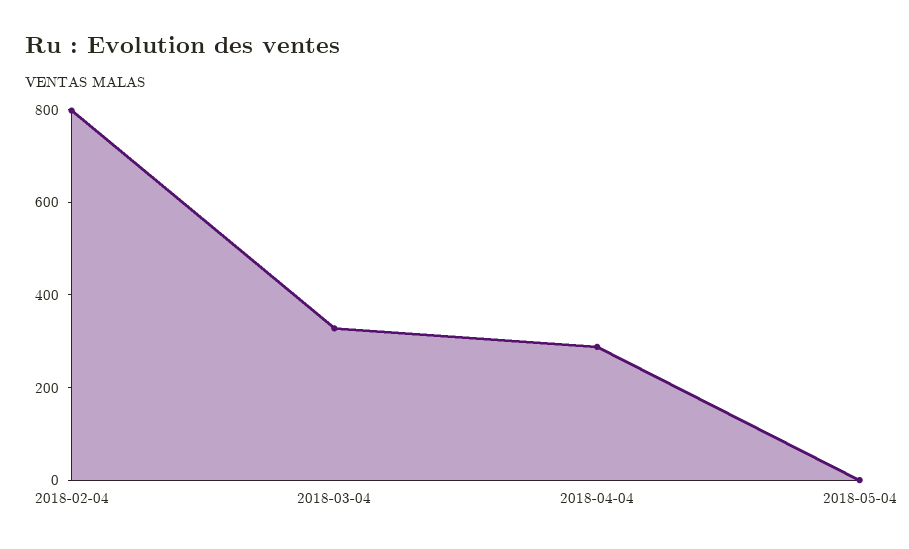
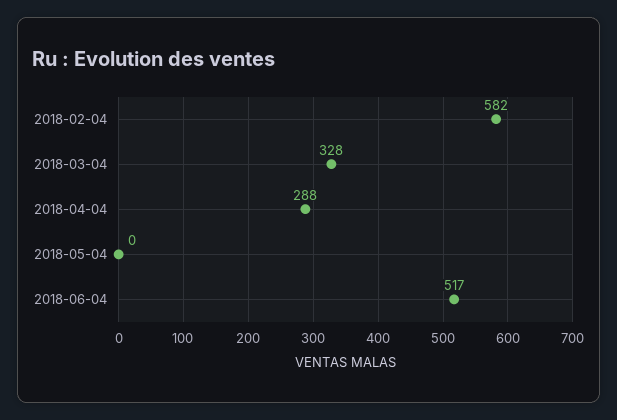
2018-02-04: 800 -> 582
2018-06-04: none -> 517

